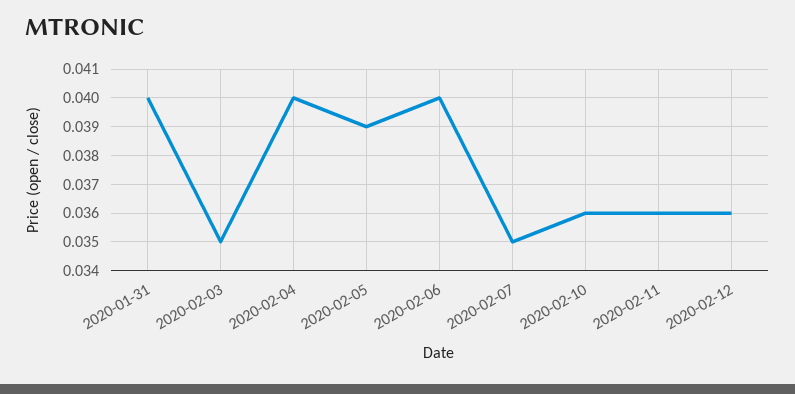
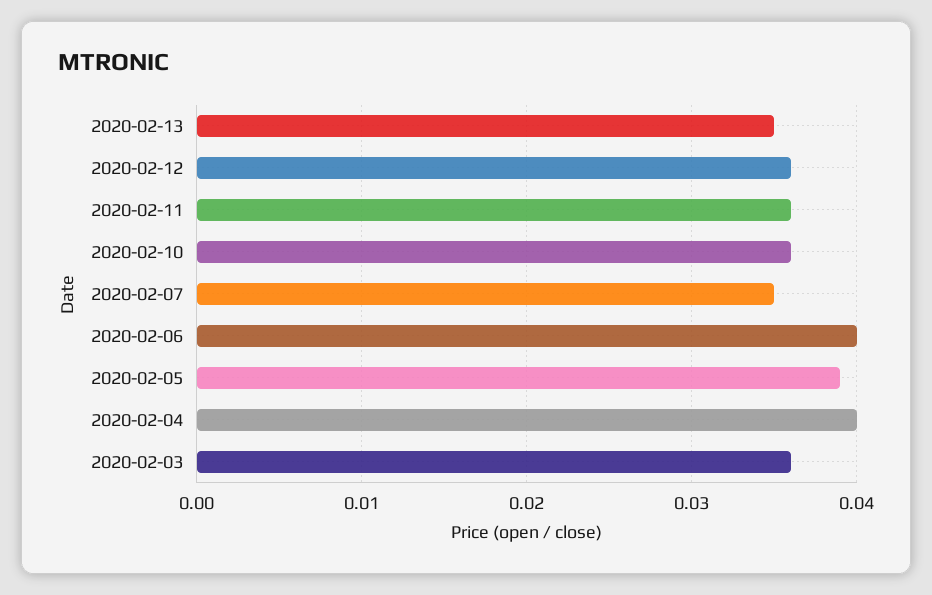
2020-01-31: 0.04 -> none
2020-02-03: 0.035 -> 0.036
2020-02-13: none -> 0.035

